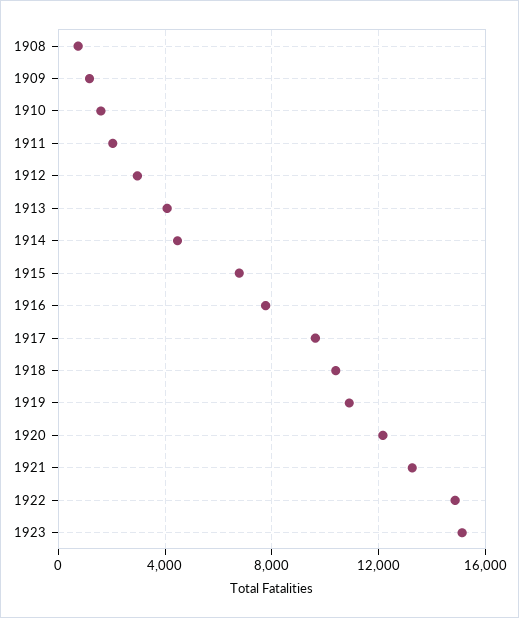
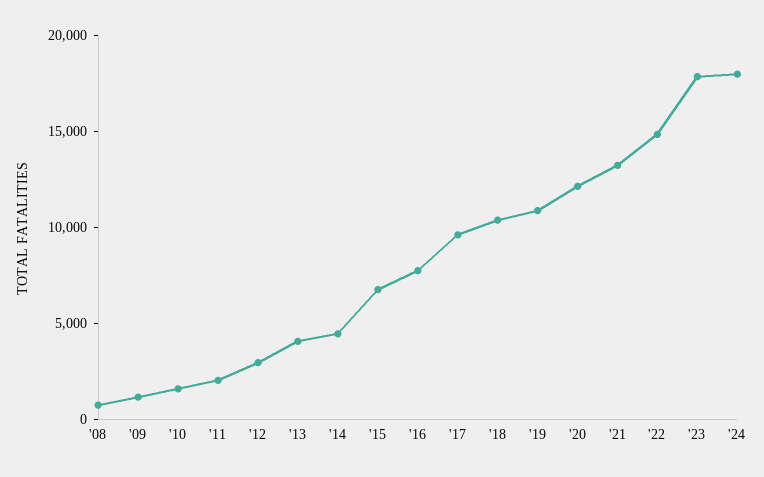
1923: 15000 -> 18000
'24: none -> 18000

